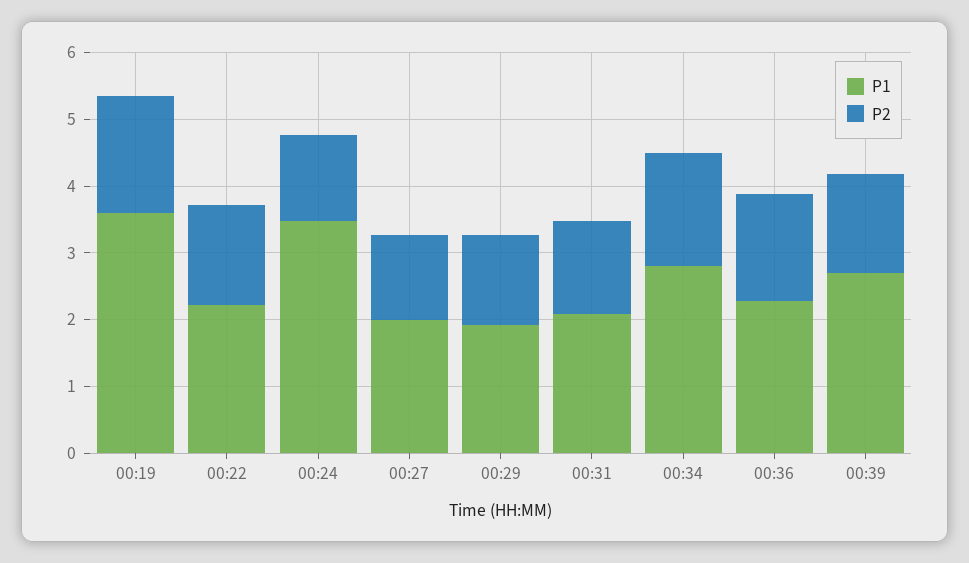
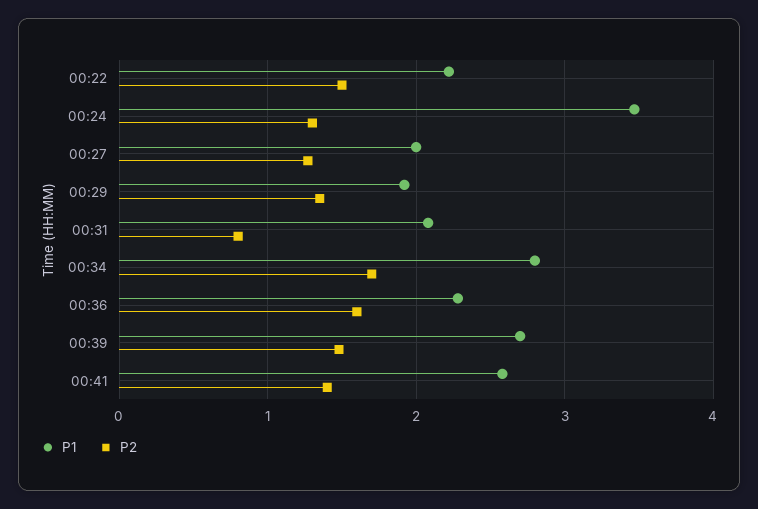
P1, 00:19: 3.6 -> none
P2, 00:19: 1.8 -> none
P2, 00:31: 1.4 -> 0.8
P1, 00:41: none -> 2.6
P2, 00:41: none -> 1.4

